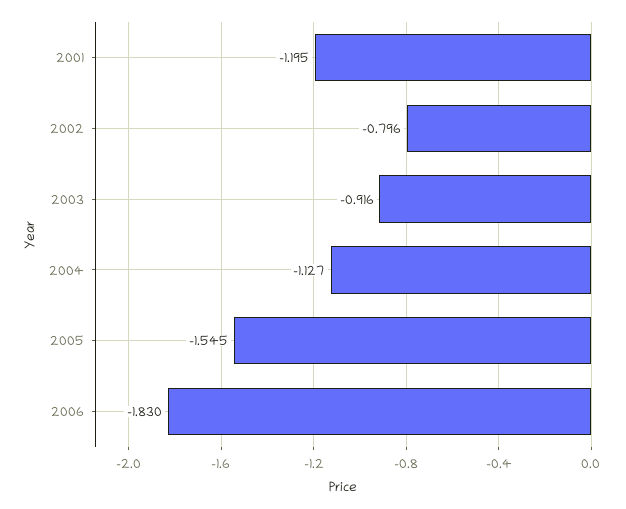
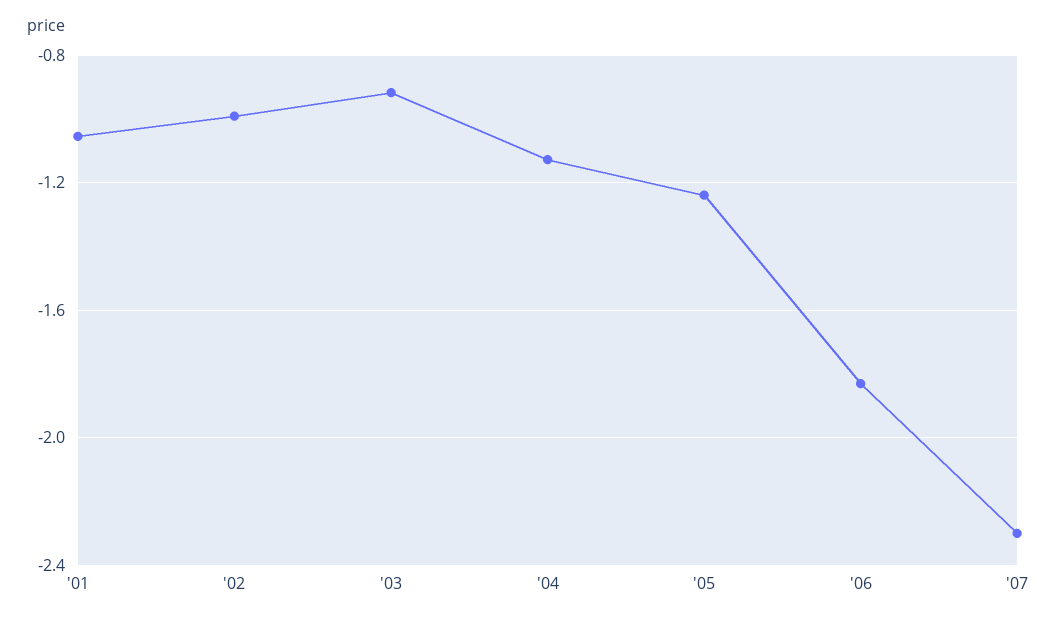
2001: -1.195 -> -1.05
2002: -0.796 -> -1
2005: -1.545 -> -1.25
'07: none -> -2.3

